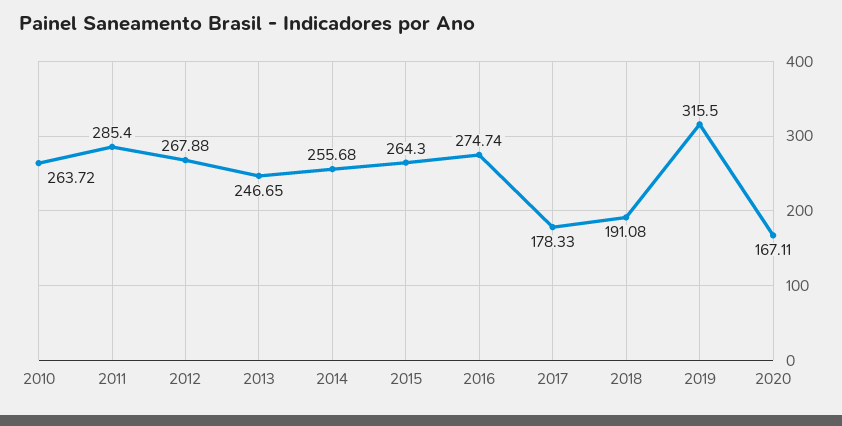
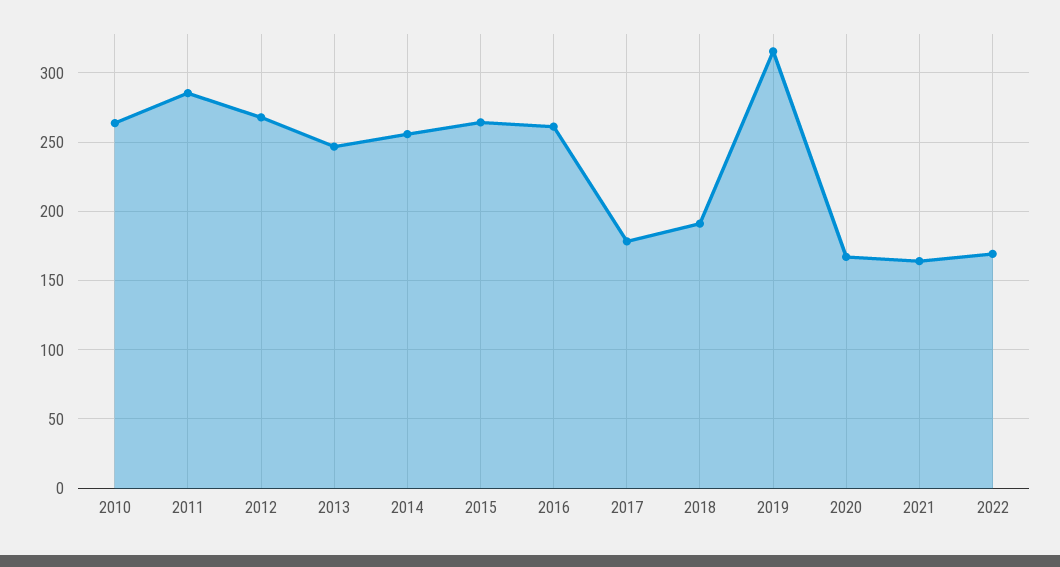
2016: 274.74 -> 260
2021: none -> 165
2022: none -> 170

